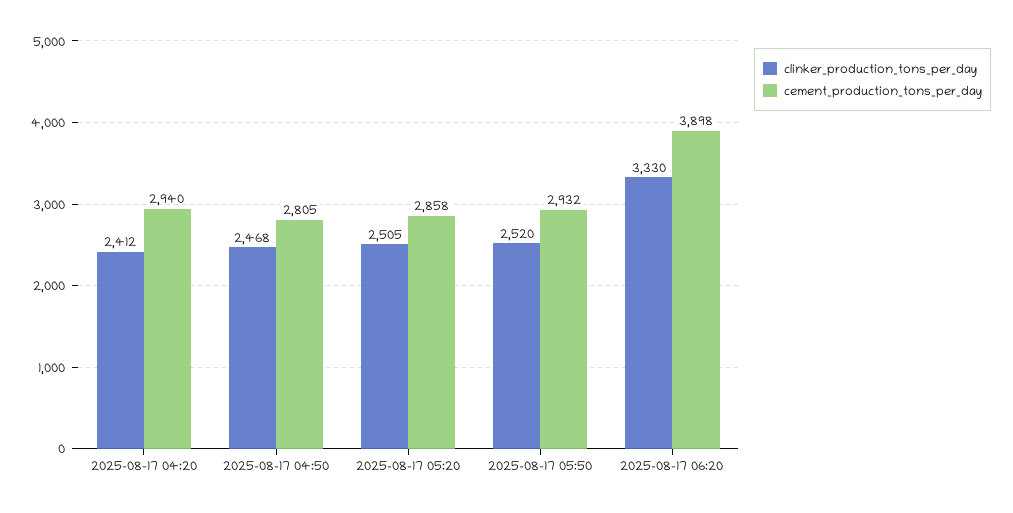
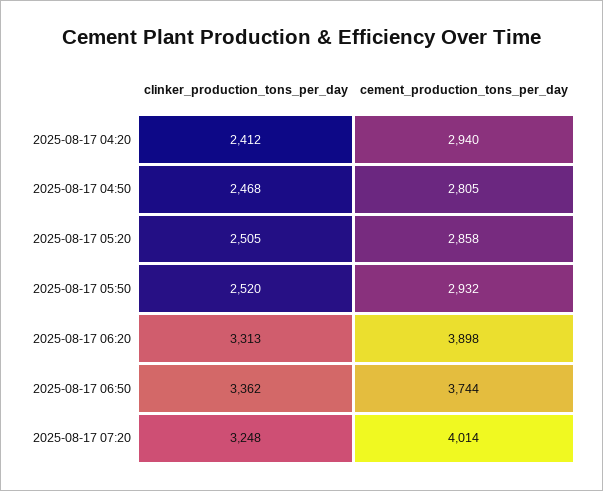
clinker_production_tons_per_day, 2025-08-17 06:20: 3330 -> 3313
clinker_production_tons_per_day, 2025-08-17 06:50: none -> 3362
cement_production_tons_per_day, 2025-08-17 06:50: none -> 3744
clinker_production_tons_per_day, 2025-08-17 07:20: none -> 3248
cement_production_tons_per_day, 2025-08-17 07:20: none -> 4014

